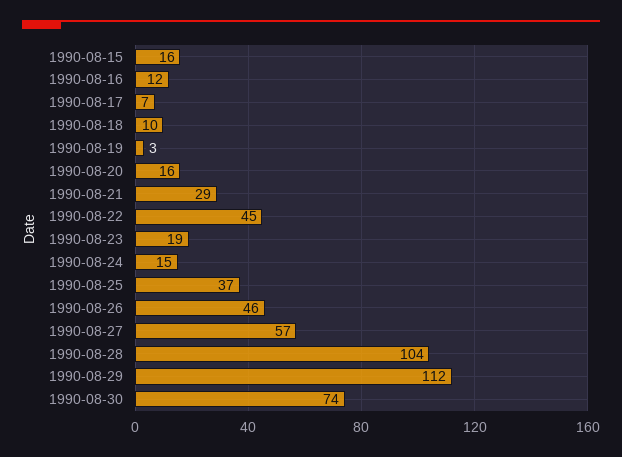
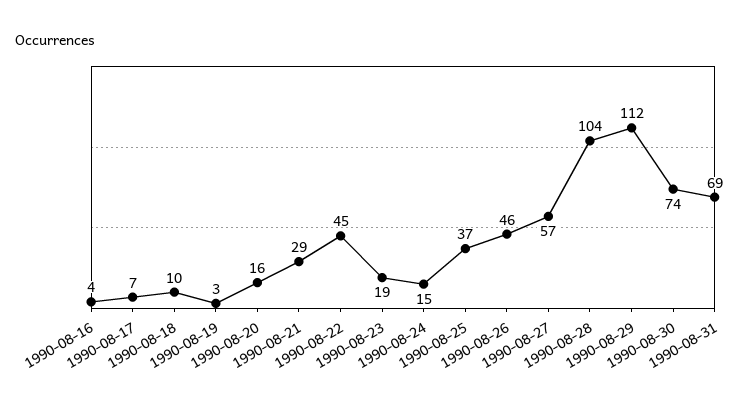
1990-08-15: 16 -> none
1990-08-16: 12 -> 4
1990-08-31: none -> 69

